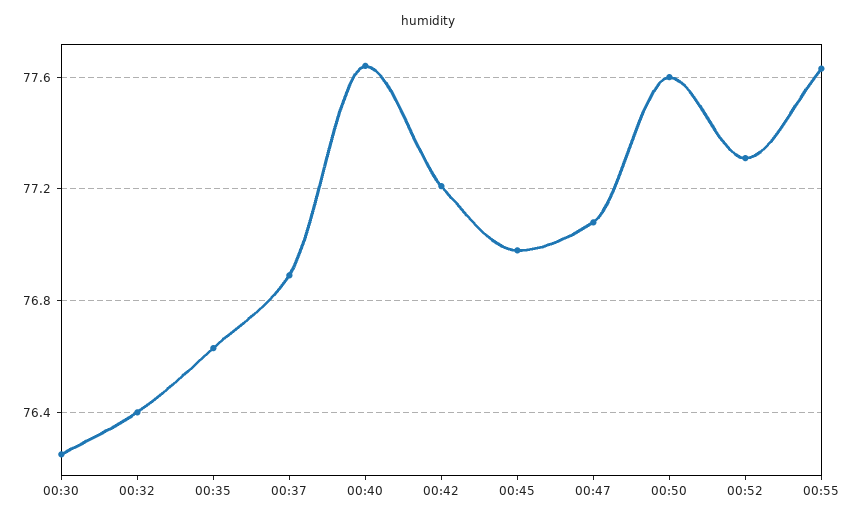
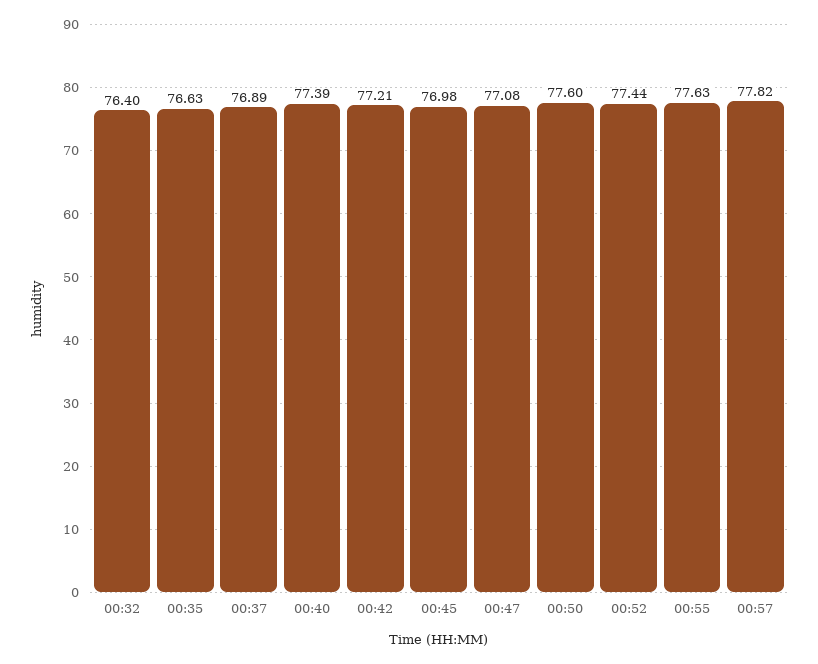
00:30: 76.25 -> none
00:40: 77.65 -> 77.39
00:52: 77.3 -> 77.44
00:57: none -> 77.82

